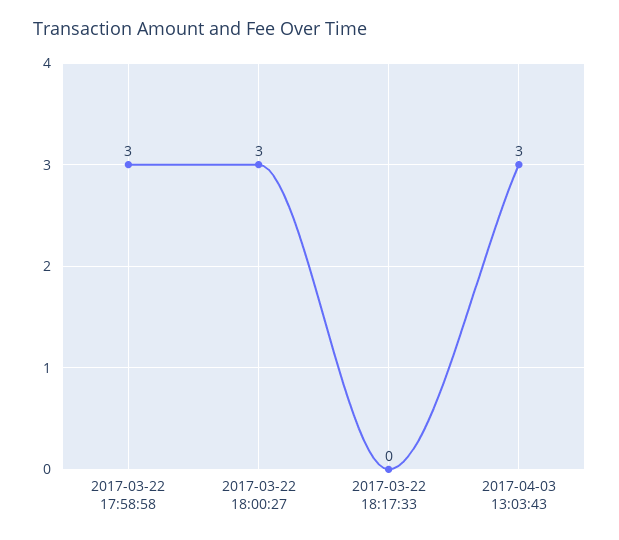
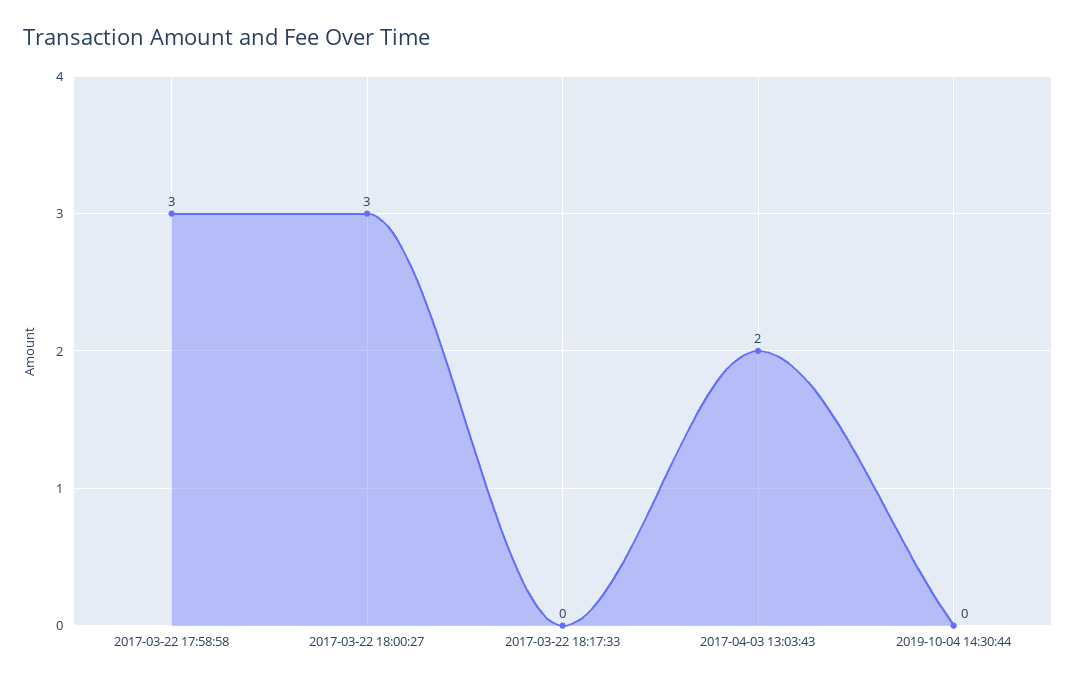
2017-04-03 13:03:43: 3 -> 2
2019-10-04 14:30:44: none -> 0

